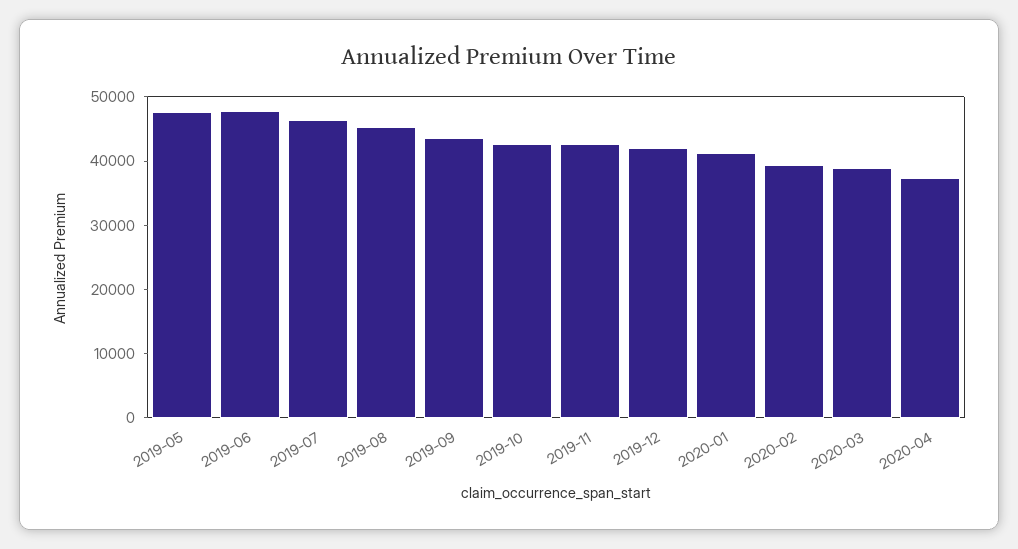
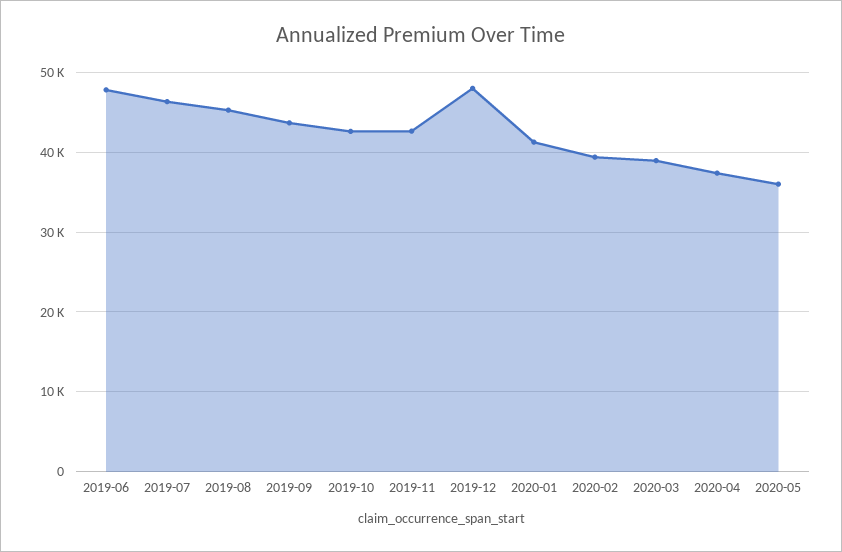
2019-05: 48000 -> none
2019-12: 42000 -> 48000
2020-05: none -> 36000

